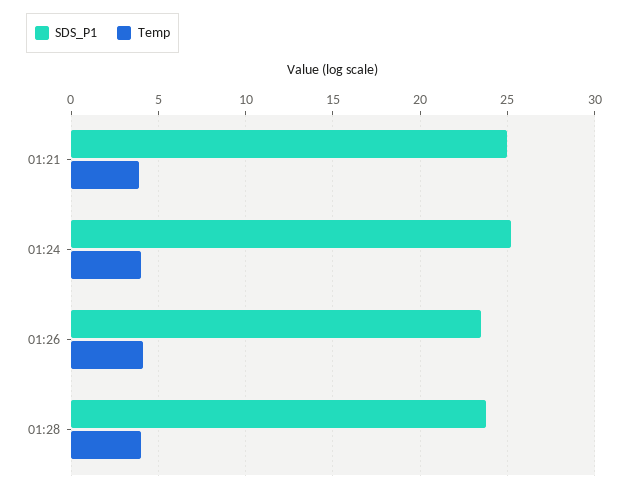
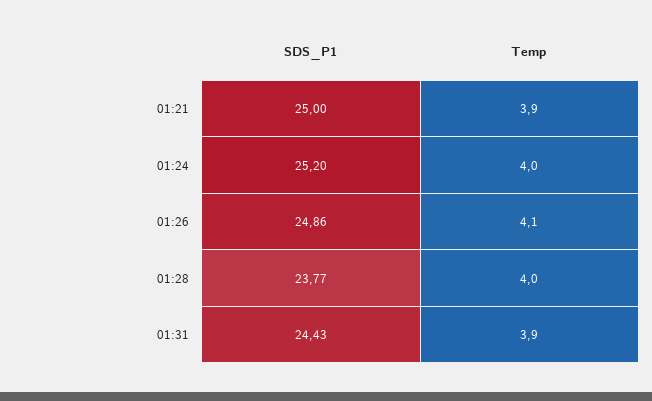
SDS_P1, 01:26: 23.5 -> 24.86
SDS_P1, 01:31: none -> 24.43
Temp, 01:31: none -> 3.9

